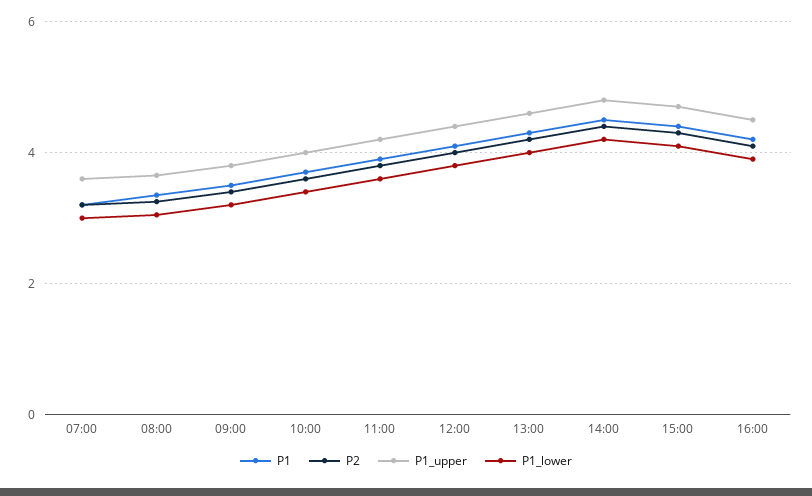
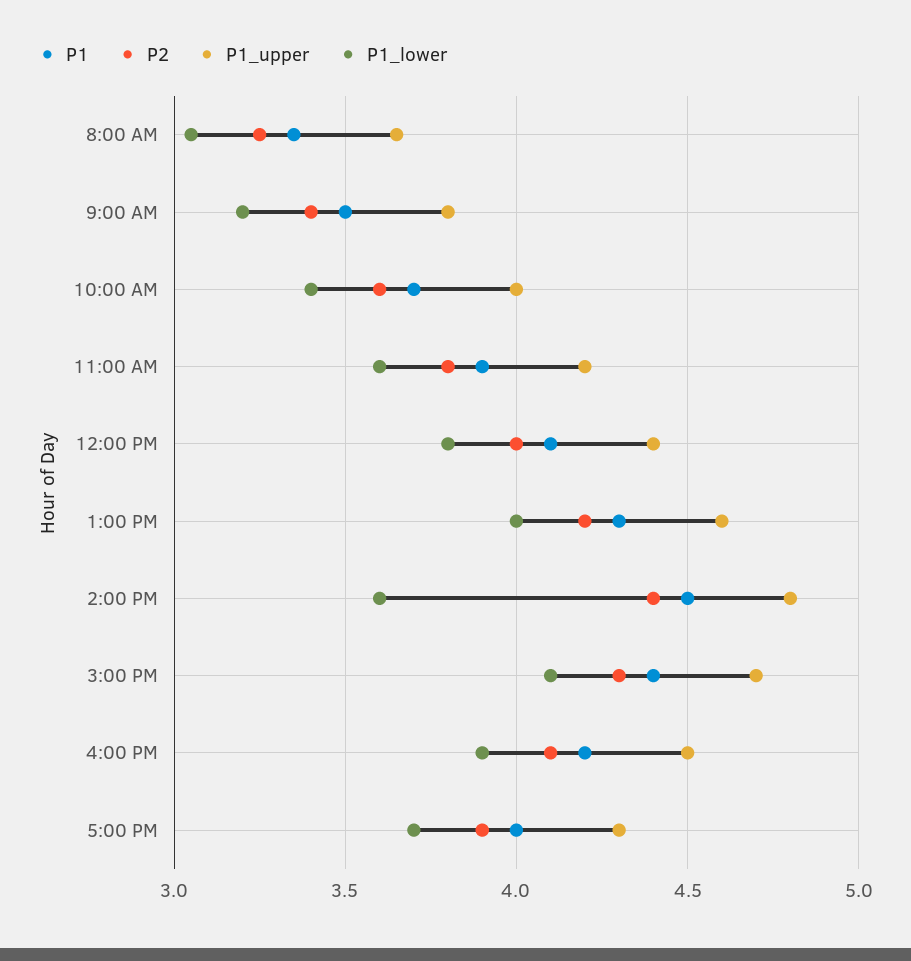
P1, 07:00: 3.2 -> none
P2, 07:00: 3.2 -> none
P1_upper, 07:00: 3.6 -> none
P1_lower, 07:00: 3 -> none
P1_lower, 14:00: 4.2 -> 3.6
P1, 5:00 PM: none -> 4
P2, 5:00 PM: none -> 3.9
P1_upper, 5:00 PM: none -> 4.3
P1_lower, 5:00 PM: none -> 3.7

